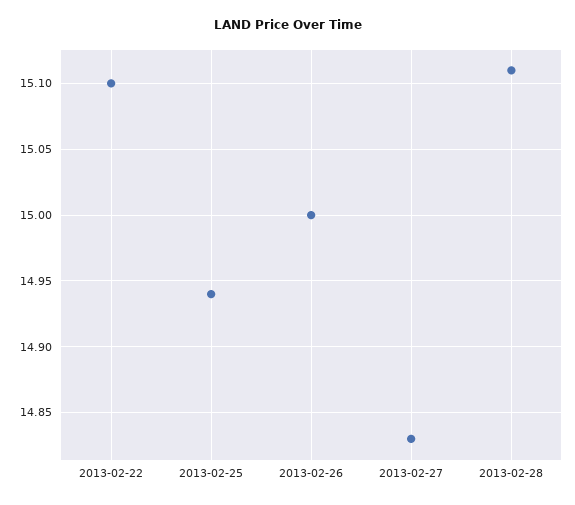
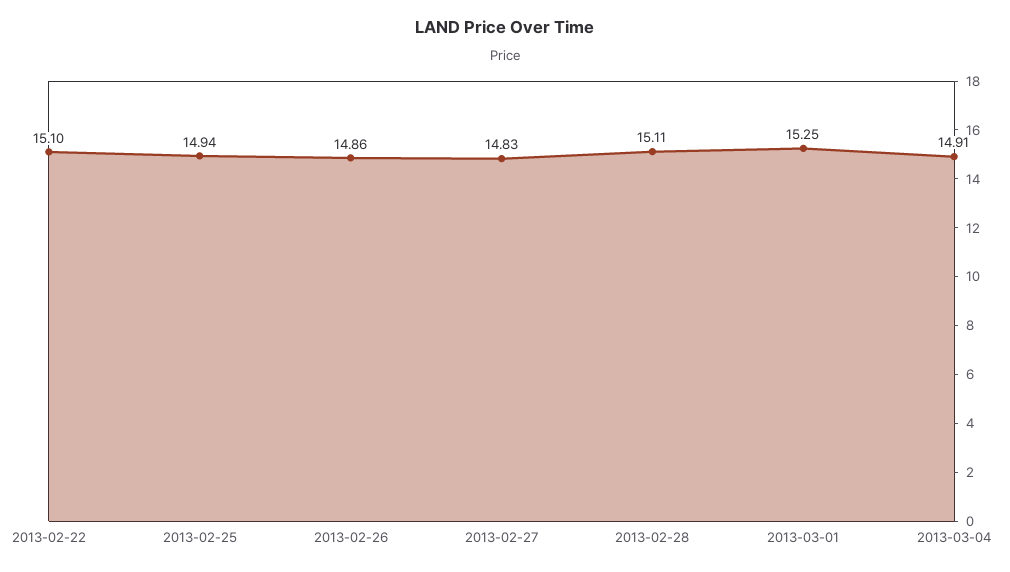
2013-02-26: 15 -> 14.86
2013-03-01: none -> 15.25
2013-03-04: none -> 14.91

